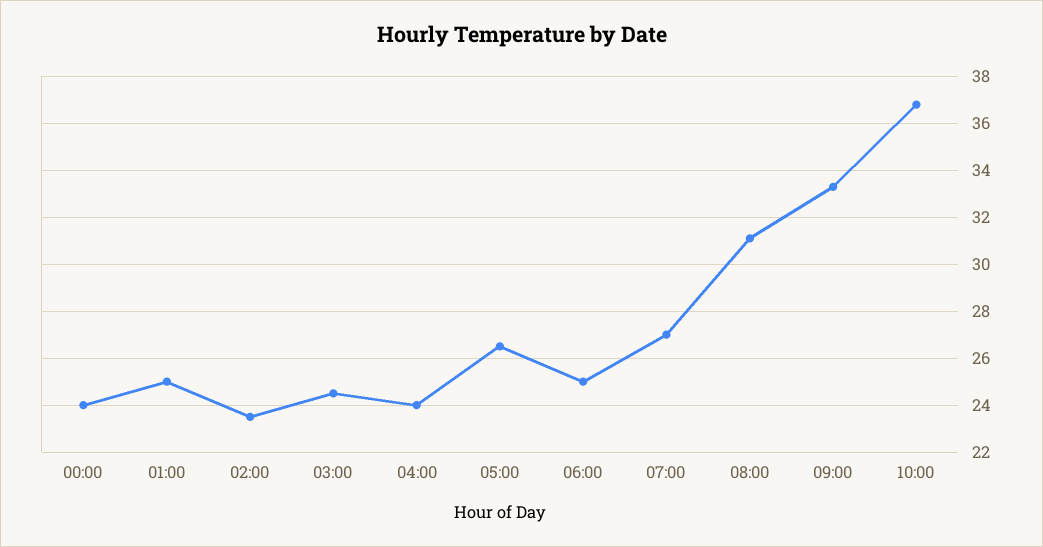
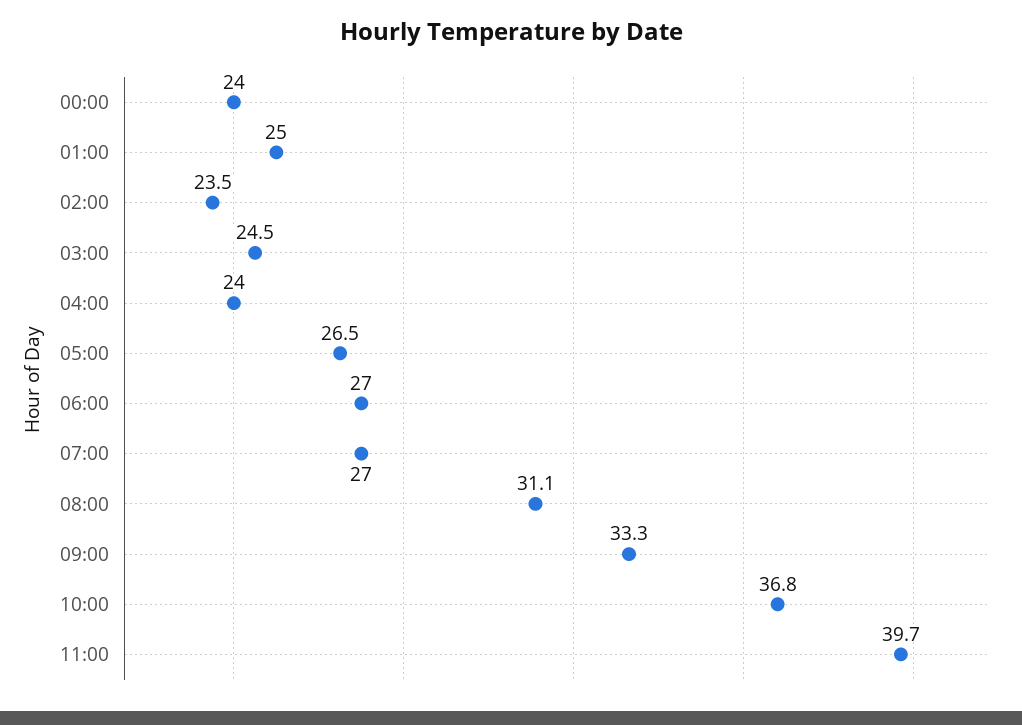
06:00: 25 -> 27
11:00: none -> 39.7

